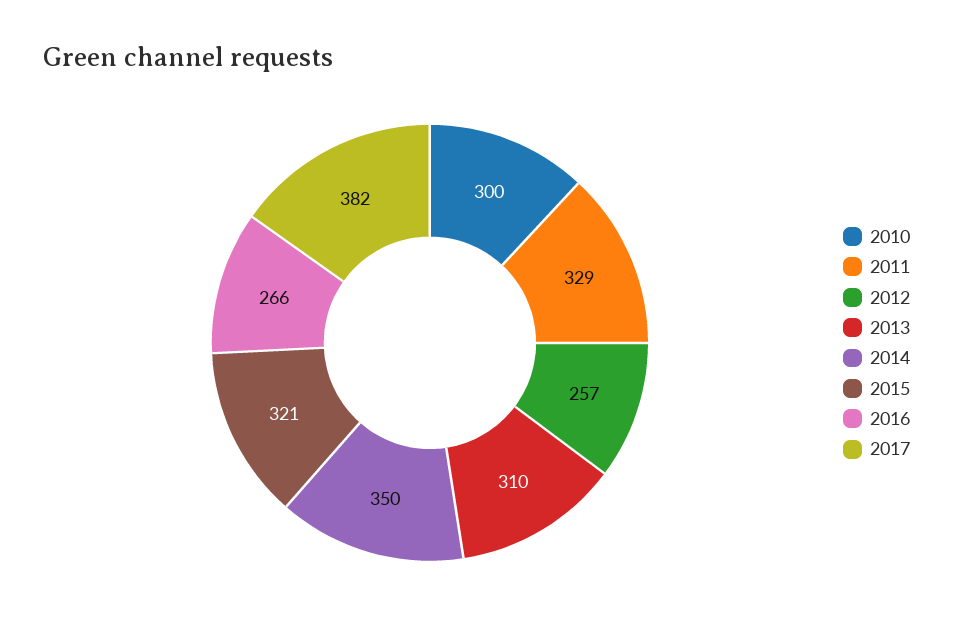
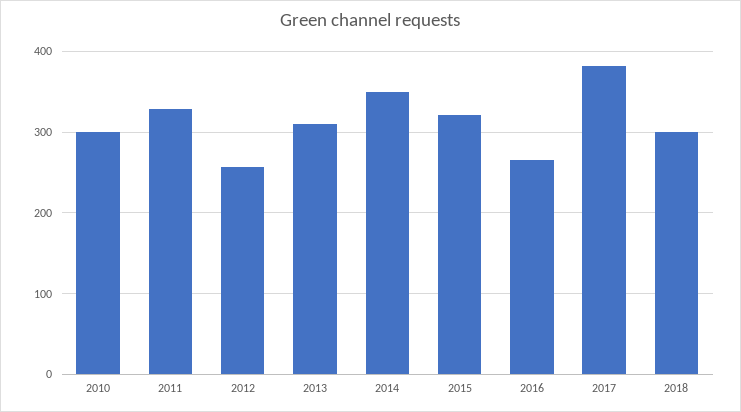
2018: none -> 300

